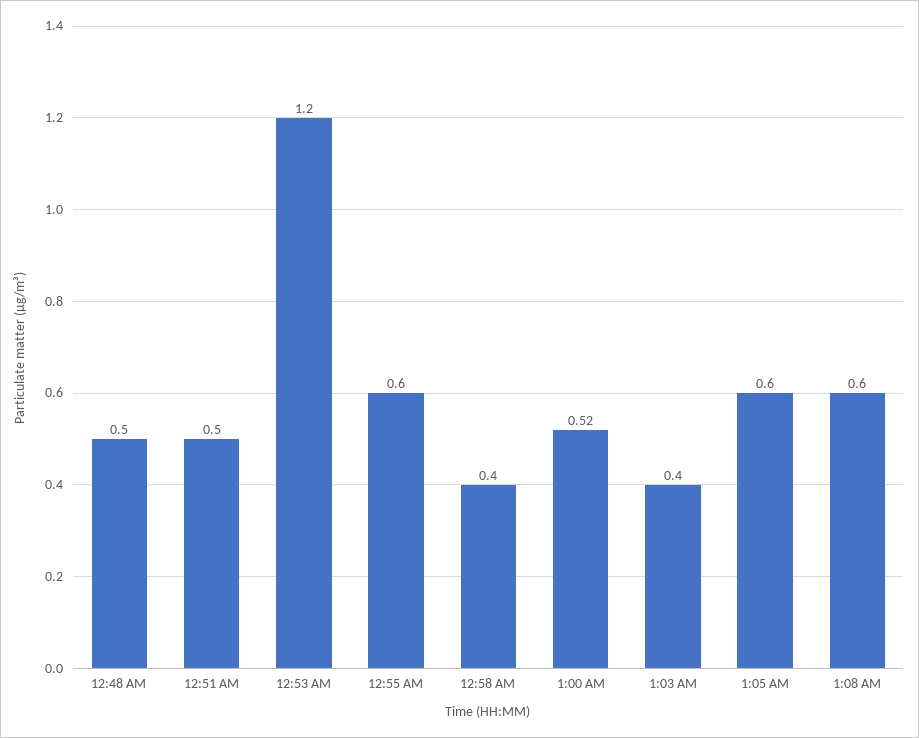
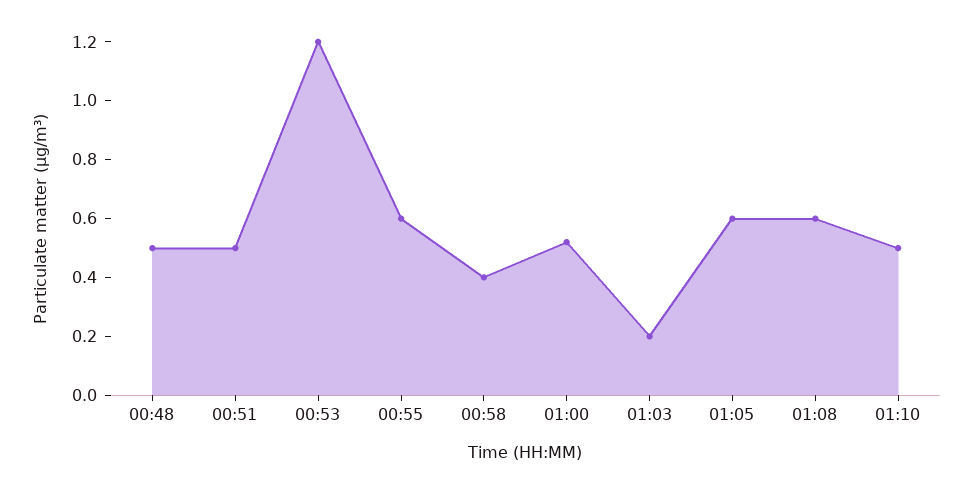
1:03 AM: 0.4 -> 0.2
01:10: none -> 0.5

